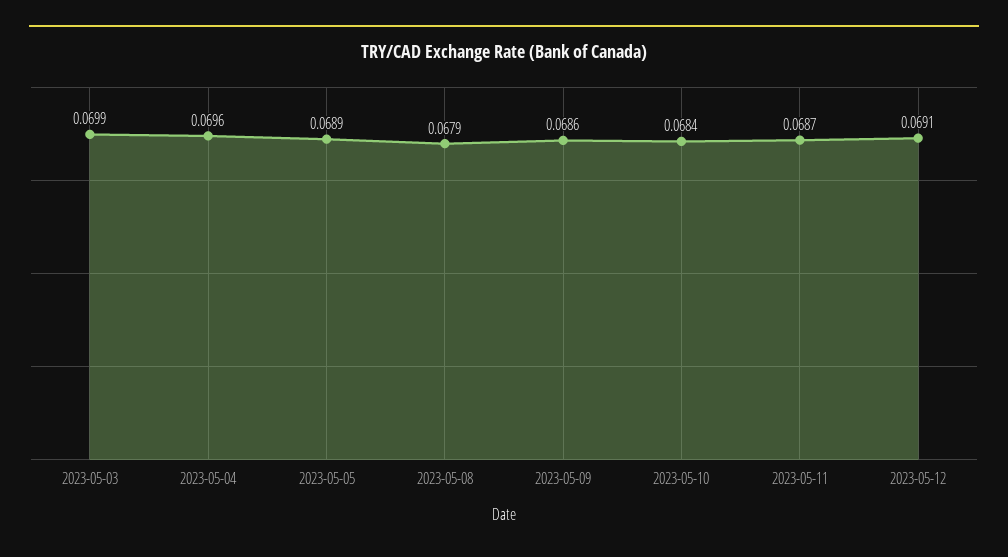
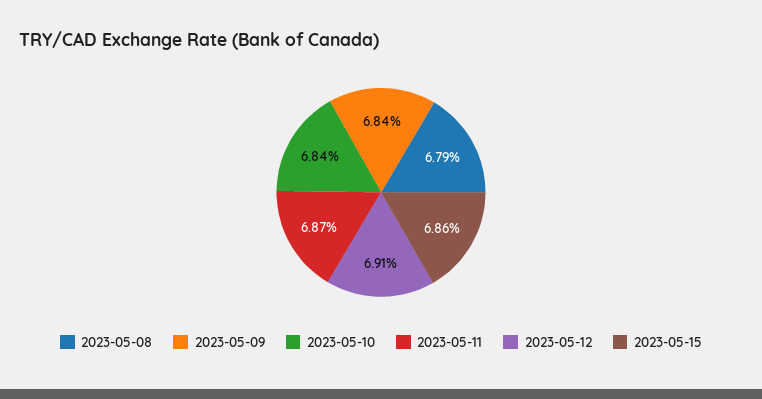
2023-05-03: 0.0699 -> none
2023-05-04: 0.0696 -> none
2023-05-05: 0.0689 -> none
2023-05-09: 0.0686 -> 0.0684
2023-05-15: none -> 0.0686

